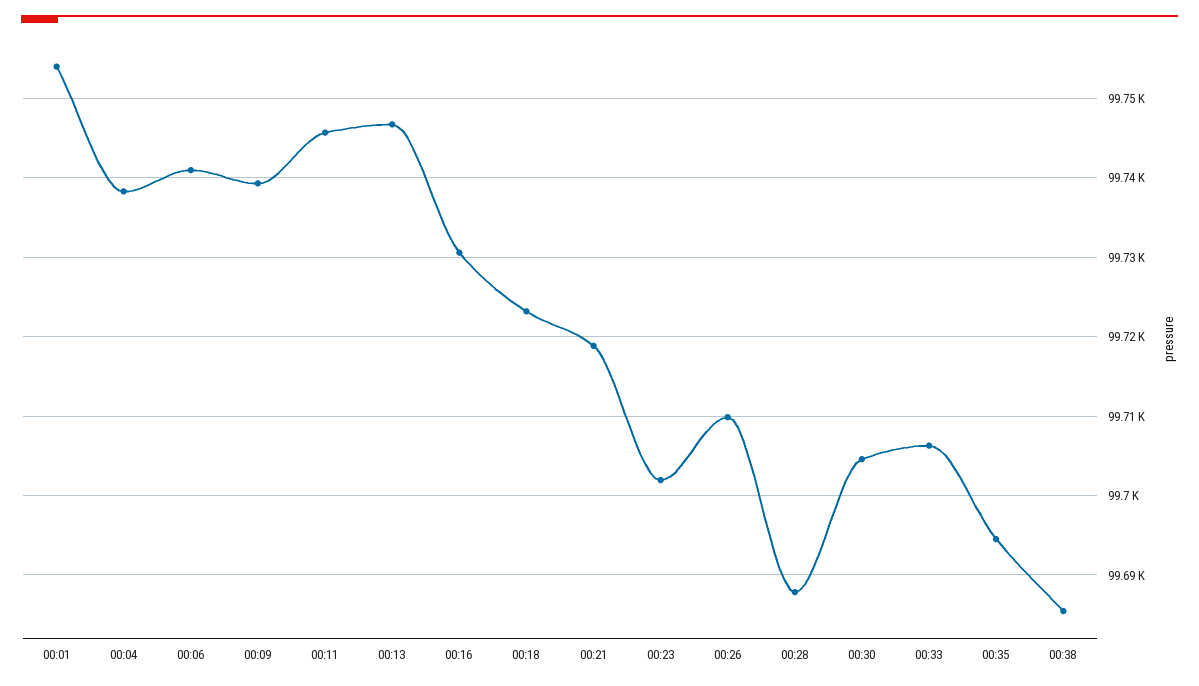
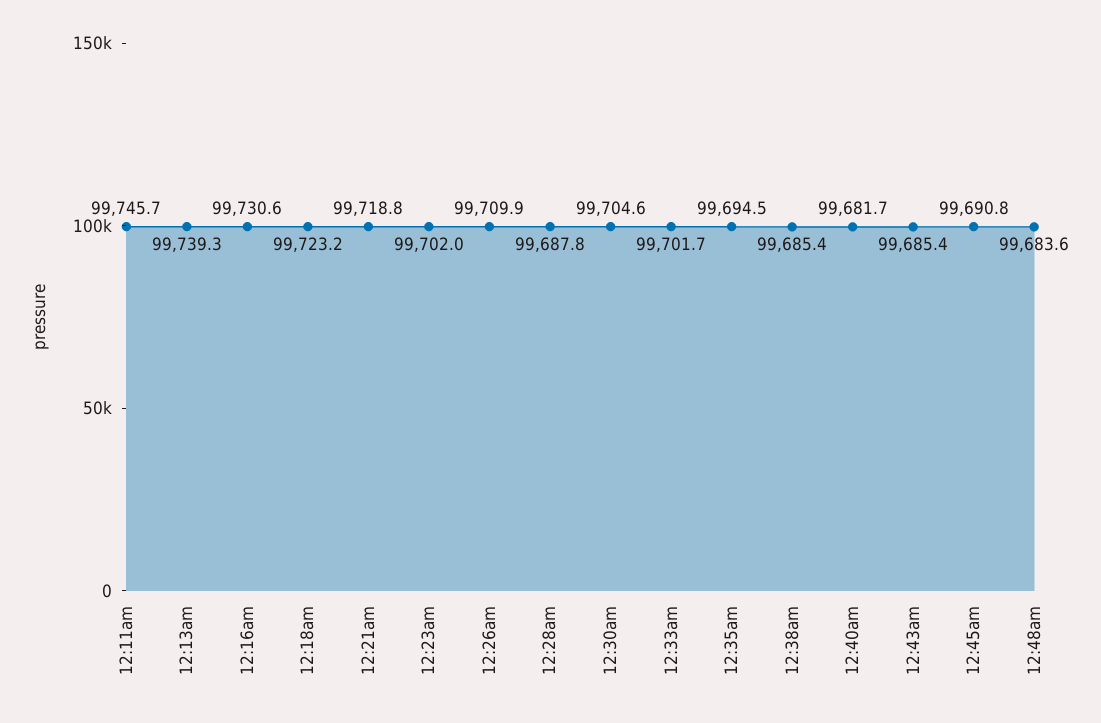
00:01: 99754 -> none
00:04: 99738 -> none
00:06: 99741 -> none
00:09: 99739 -> none
00:13: 99747 -> 99739.3
00:33: 99706 -> 99701.7
12:40am: none -> 99681.7
12:43am: none -> 99685.4
12:45am: none -> 99690.8
12:48am: none -> 99683.6

